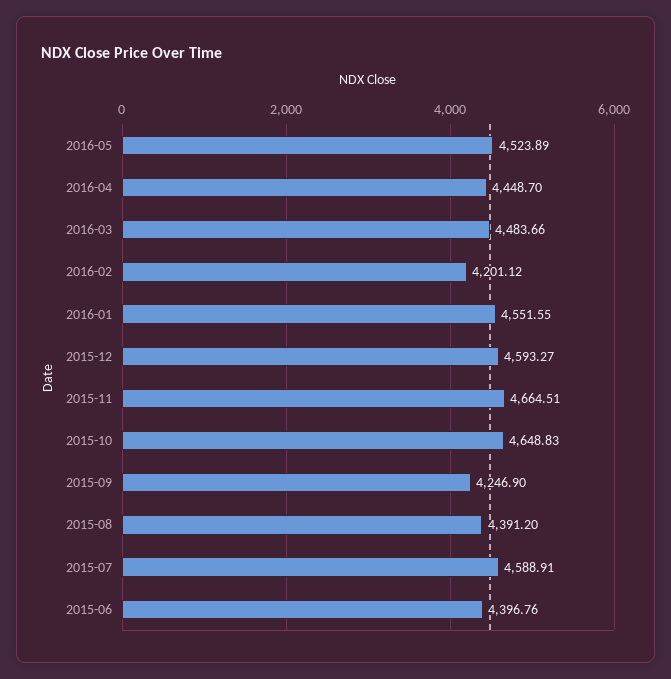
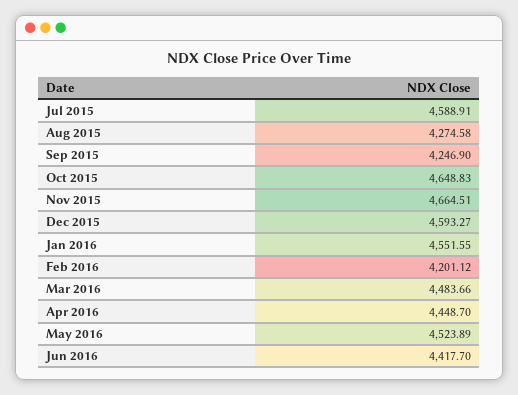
2015-08: 4391.2 -> 4274.58
2015-06: 4396.76 -> none
Jun 2016: none -> 4417.7

